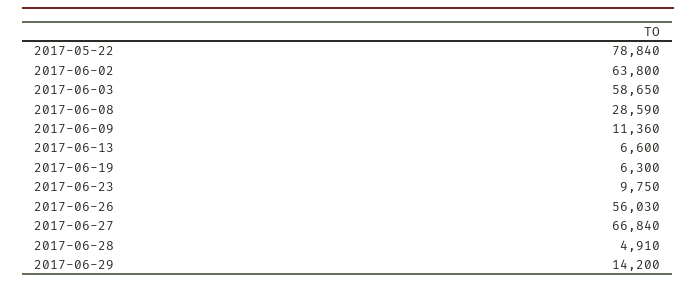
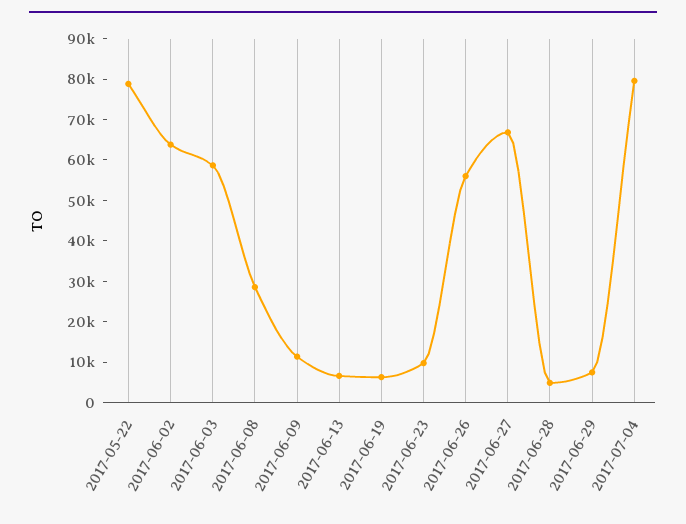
2017-06-29: 14200 -> 8000
2017-07-04: none -> 80000

